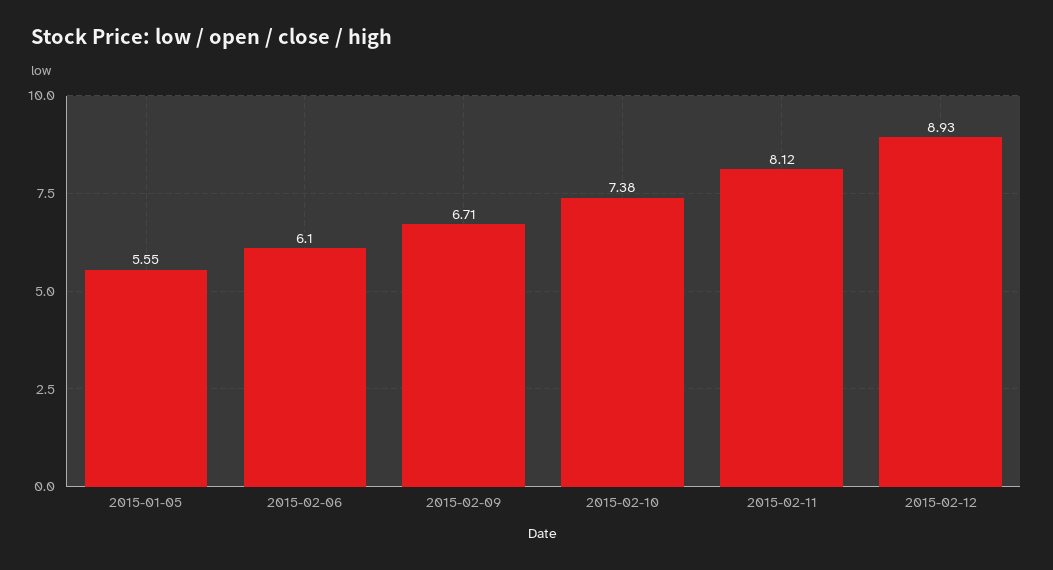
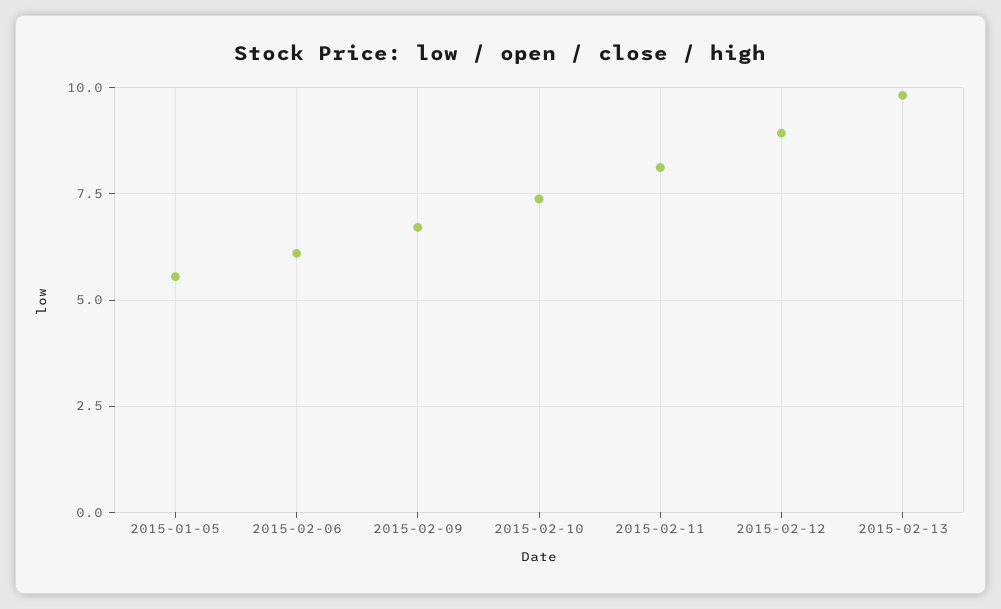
2015-02-13: none -> 9.75

